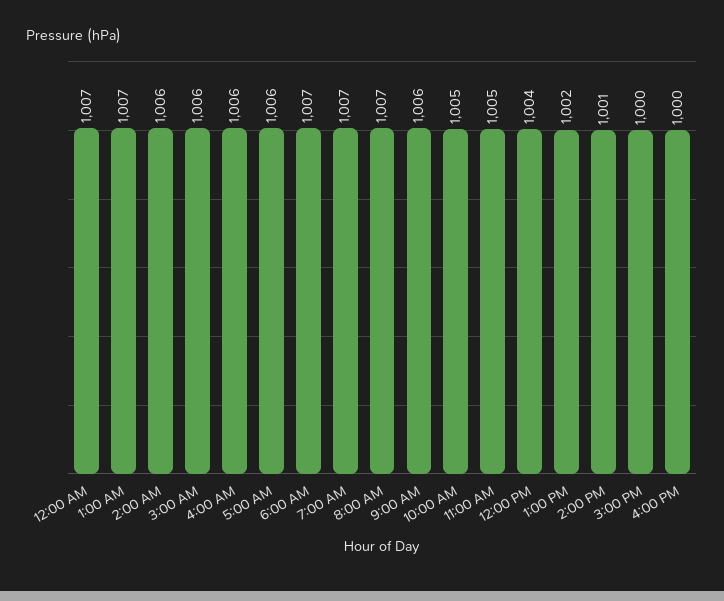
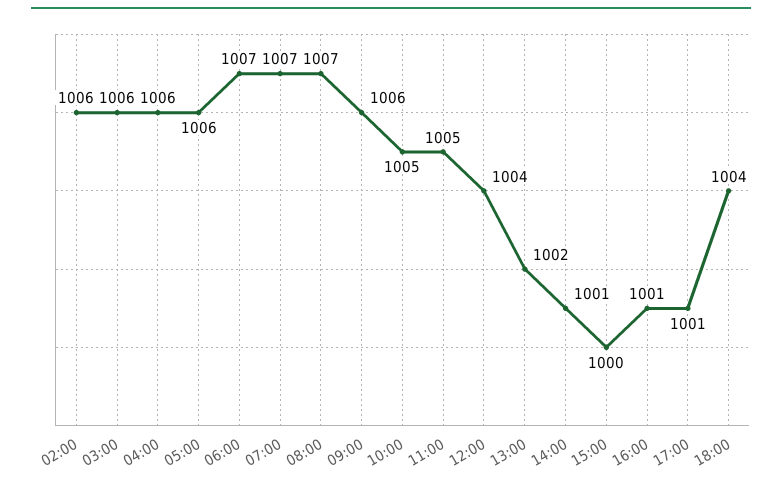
12:00 AM: 1007 -> none
1:00 AM: 1007 -> none
4:00 PM: 1000 -> 1001
17:00: none -> 1001
18:00: none -> 1004

